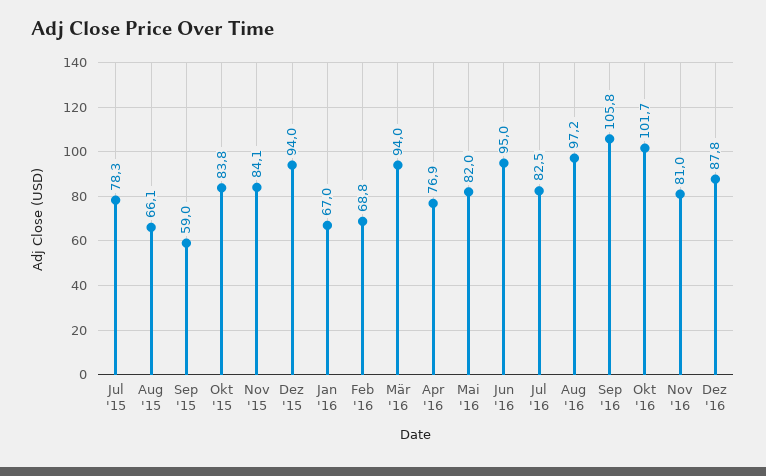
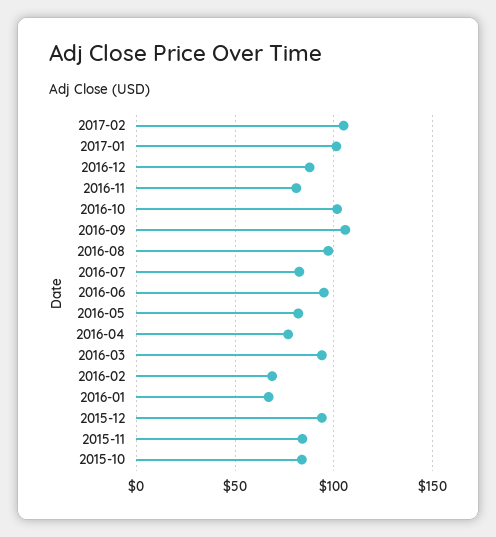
Jul '15: 78.3 -> none
Aug '15: 66.1 -> none
Sep '15: 59 -> none
2017-02: none -> 105
2017-01: none -> 100

